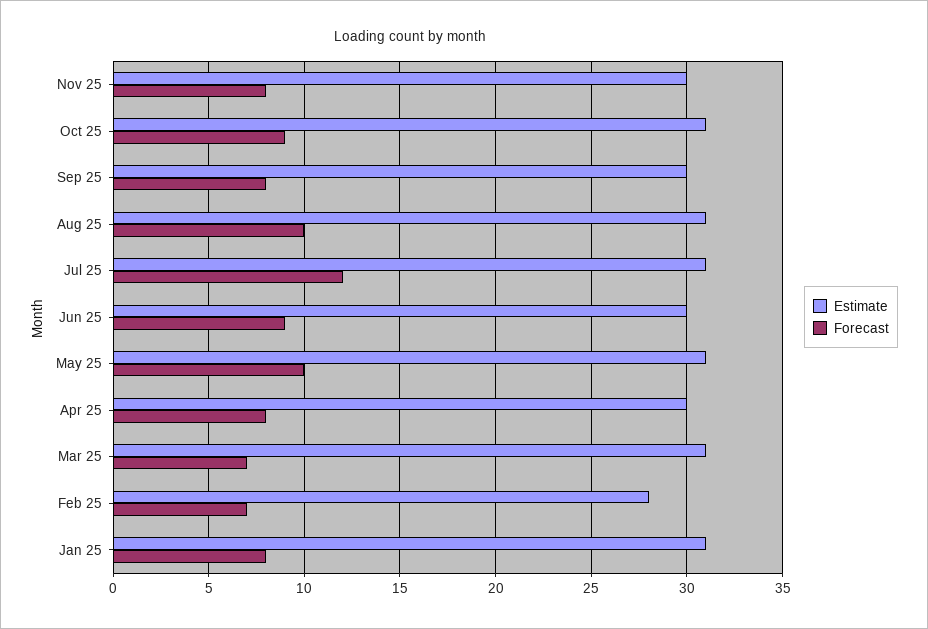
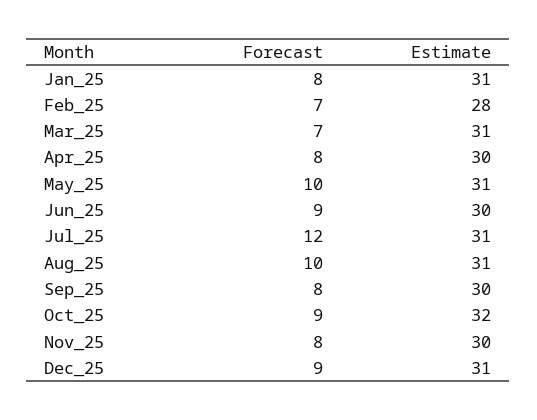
Estimate, Oct 25: 31 -> 32
Forecast, Dec_25: none -> 9
Estimate, Dec_25: none -> 31

